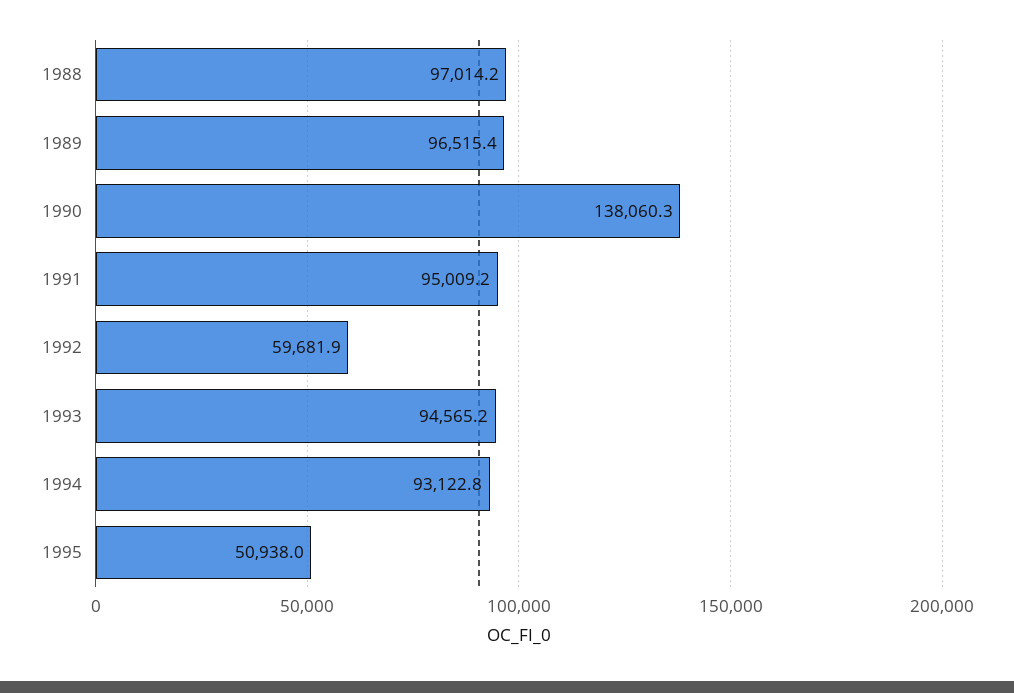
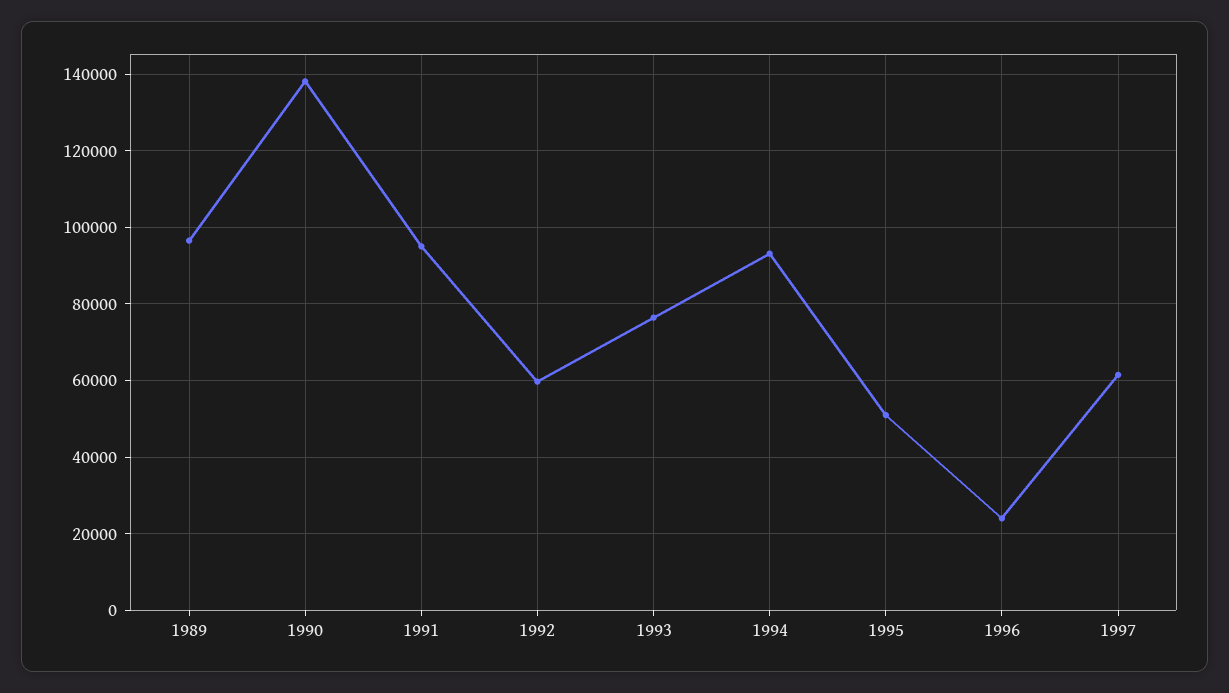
1988: 97014.2 -> none
1993: 94565.2 -> 76000
1996: none -> 24000
1997: none -> 62000

